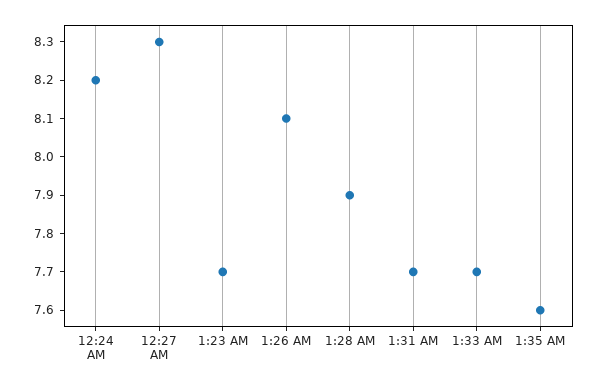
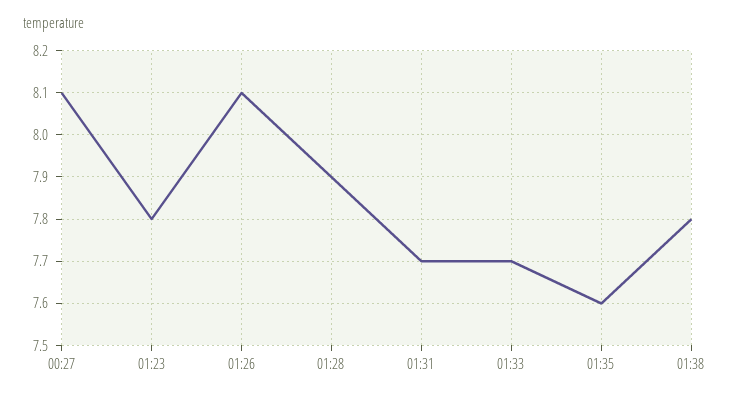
12:24 AM: 8.2 -> none
12:27 AM: 8.3 -> 8.1
1:23 AM: 7.7 -> 7.8
01:38: none -> 7.8

